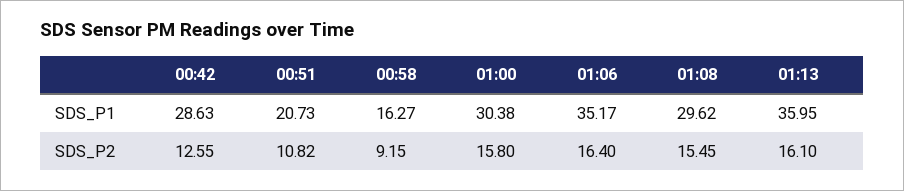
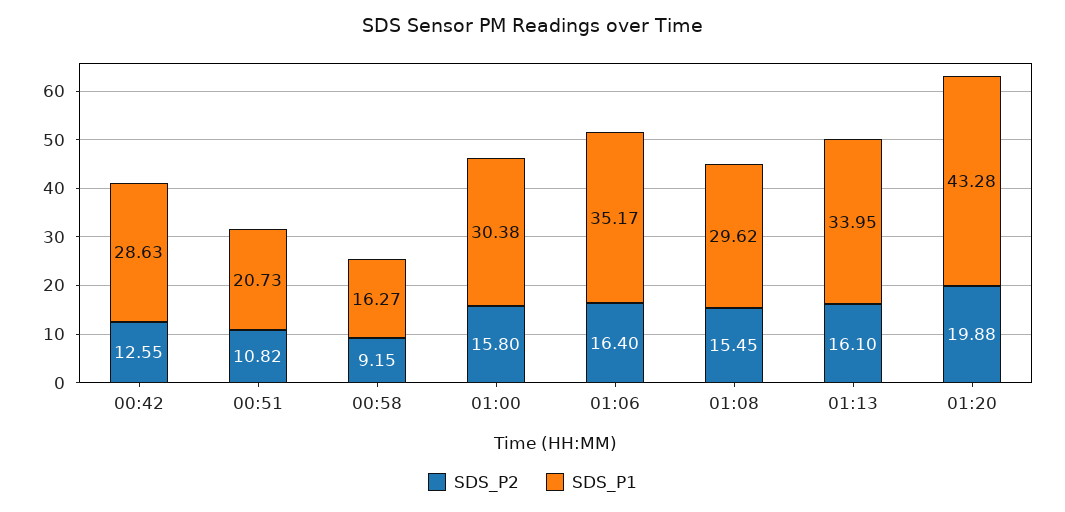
SDS_P1, 01:13: 35.95 -> 33.95
SDS_P2, 01:20: none -> 19.88
SDS_P1, 01:20: none -> 43.28

